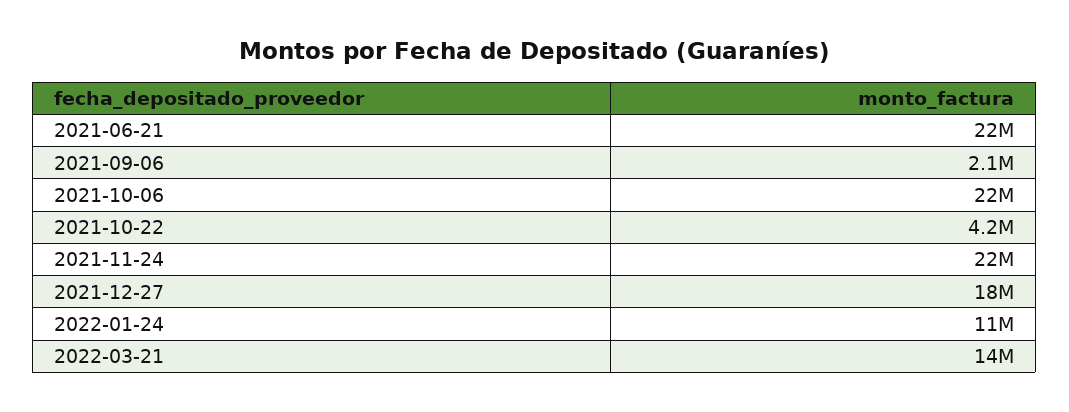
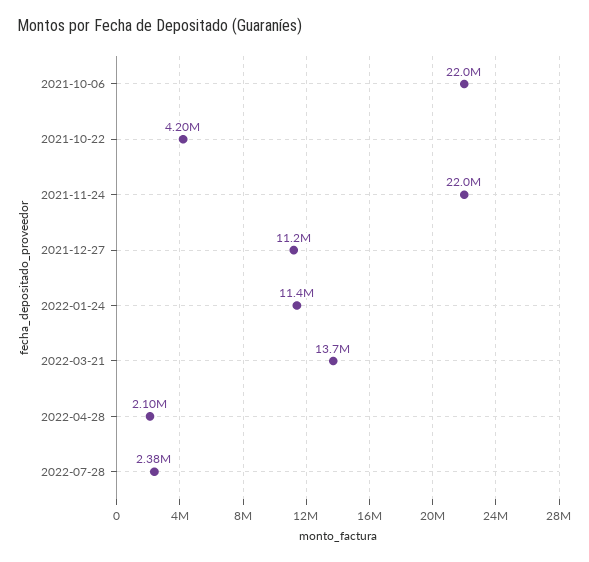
2021-06-21: 22000000 -> none
2021-09-06: 2100000 -> none
2021-12-27: 18000000 -> 11200000
2022-04-28: none -> 2100000
2022-07-28: none -> 2380000

